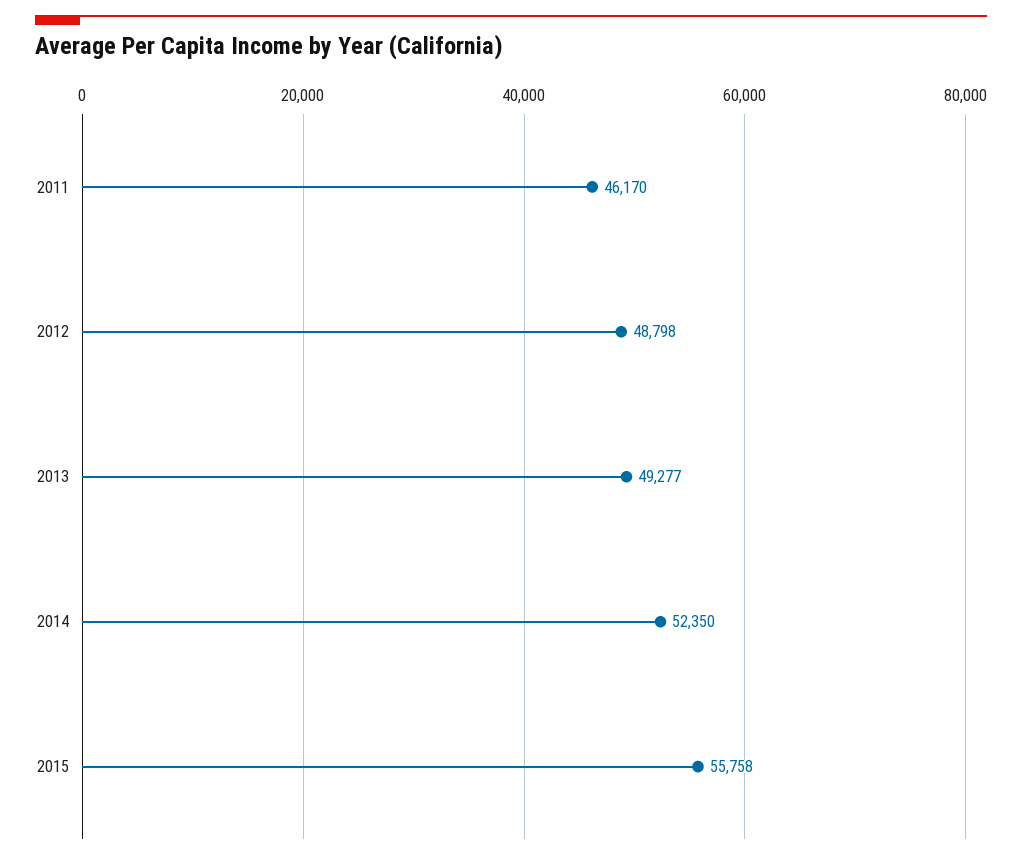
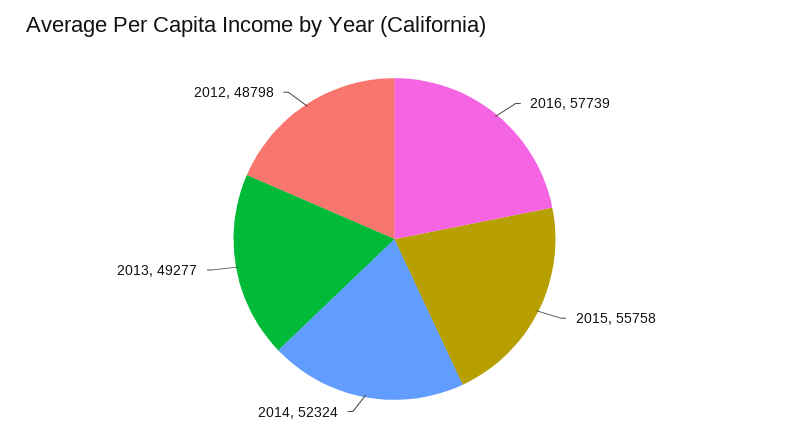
2011: 46170 -> none
2014: 52350 -> 52324
2016: none -> 57739

